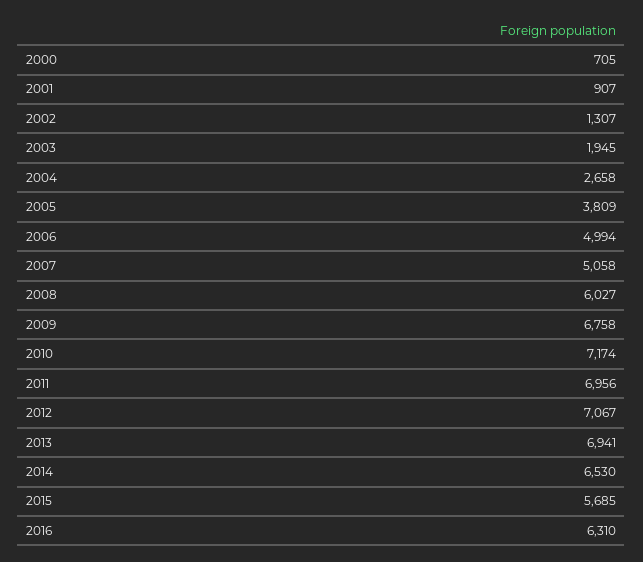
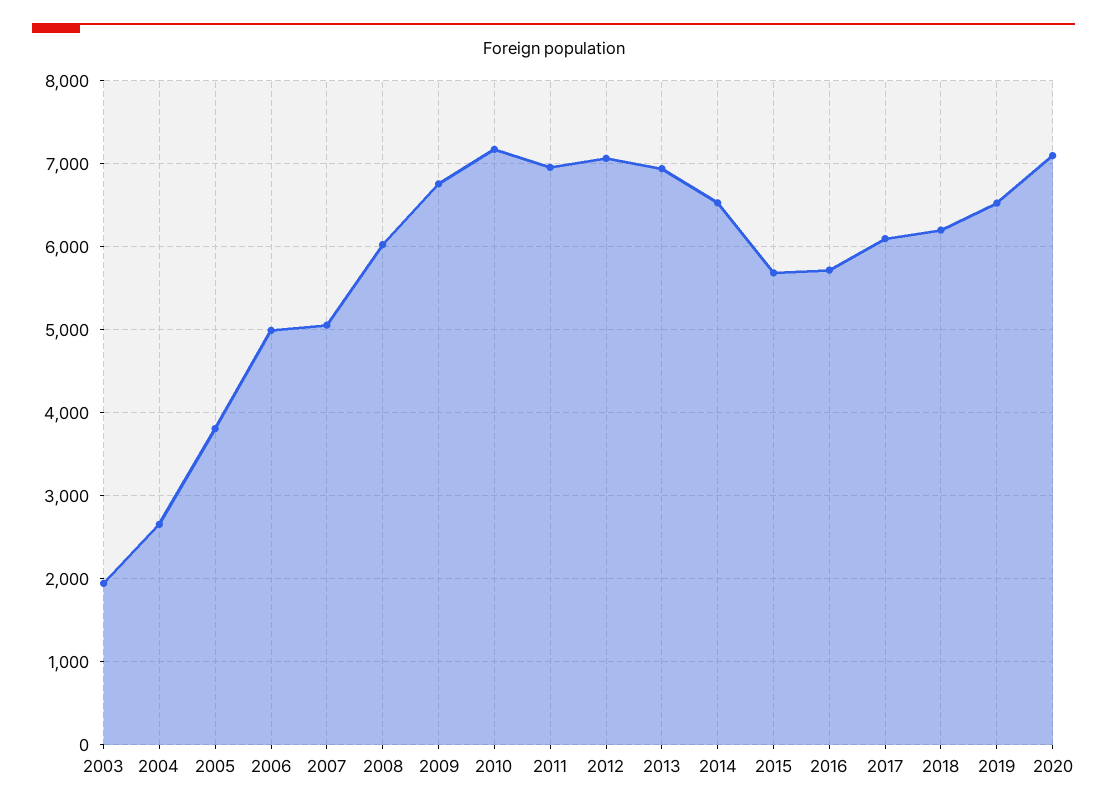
2000: 705 -> none
2001: 907 -> none
2002: 1307 -> none
2016: 6310 -> 5700
2017: none -> 6100
2018: none -> 6200
2019: none -> 6500
2020: none -> 7100

